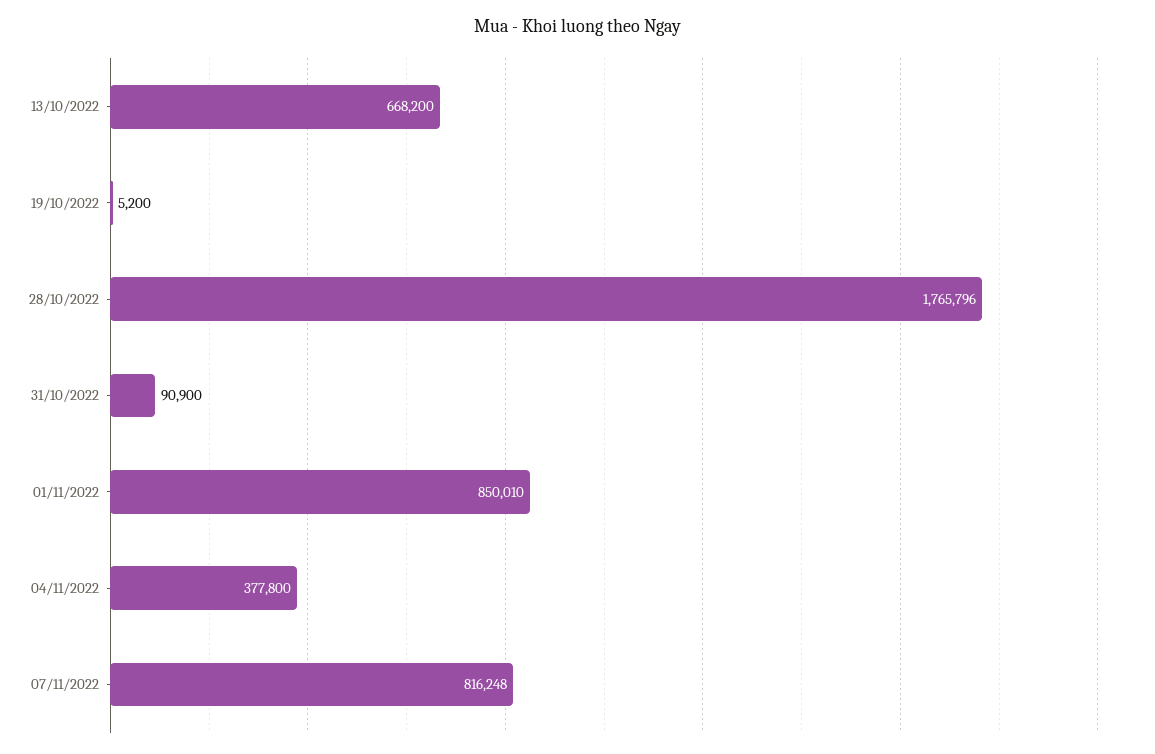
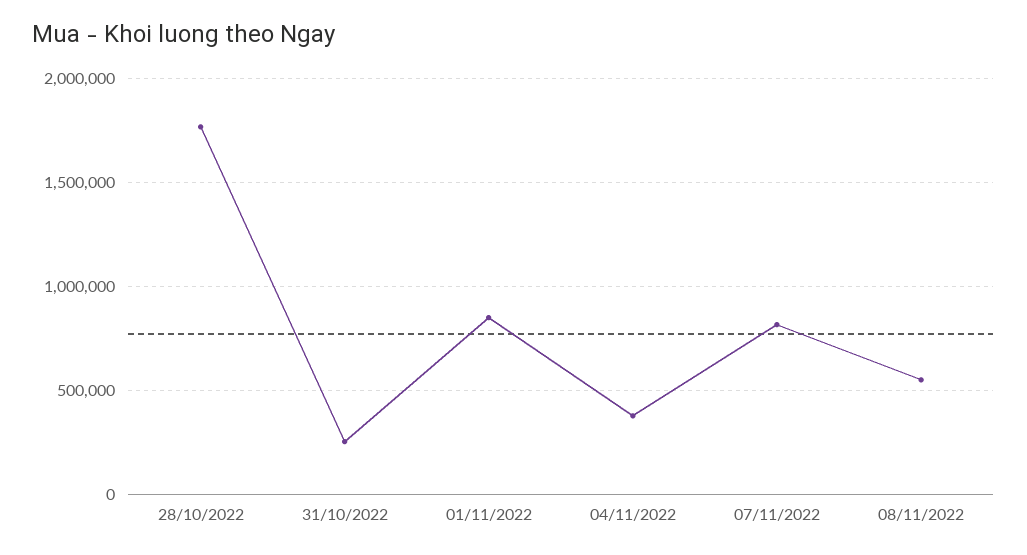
13/10/2022: 668200 -> none
19/10/2022: 5200 -> none
31/10/2022: 90900 -> 250000
08/11/2022: none -> 550000

